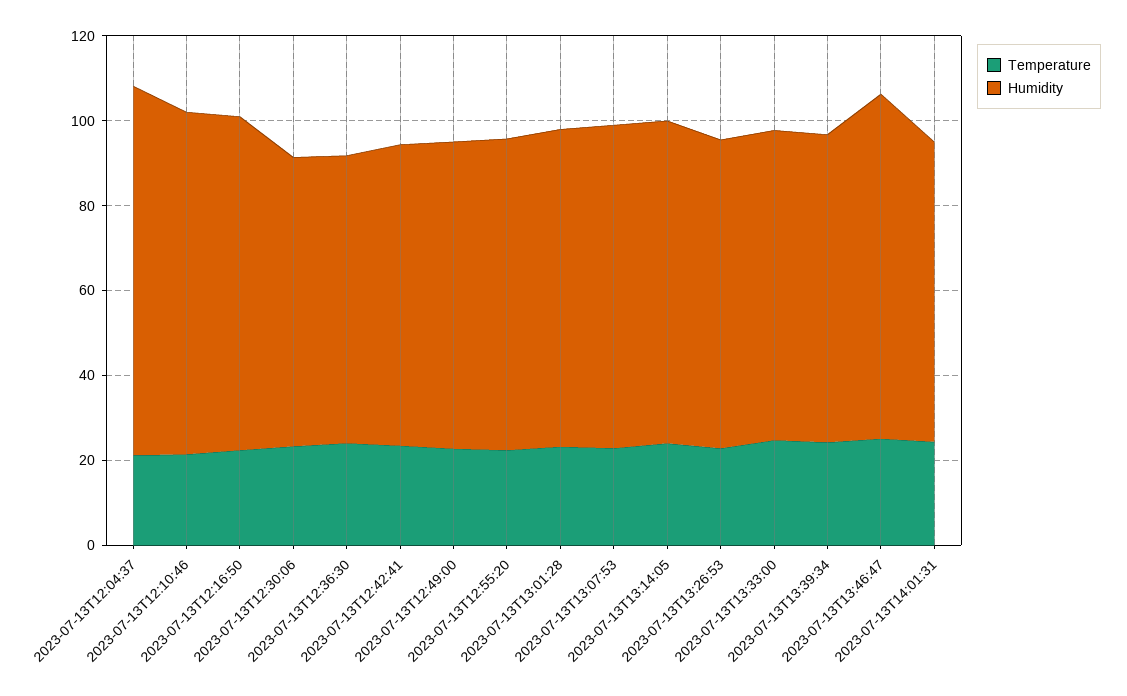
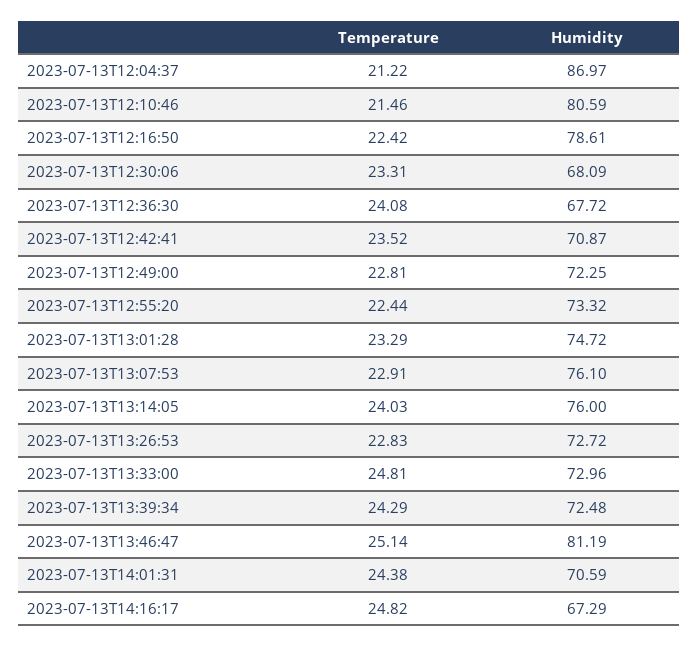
Temperature, 2023-07-13T14:16:17: none -> 24.82
Humidity, 2023-07-13T14:16:17: none -> 67.29

